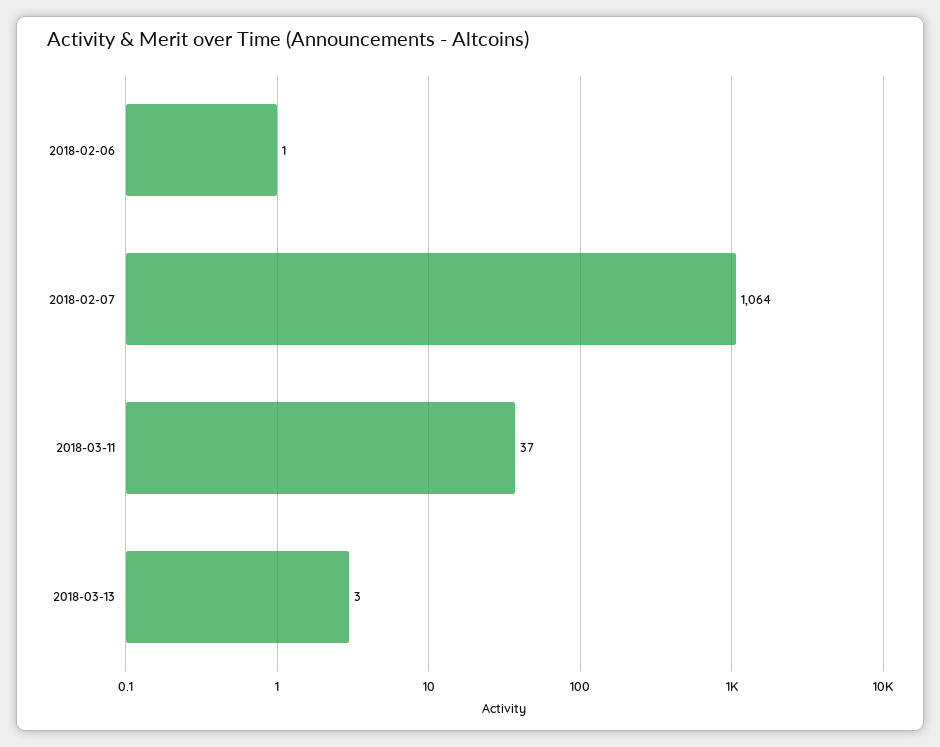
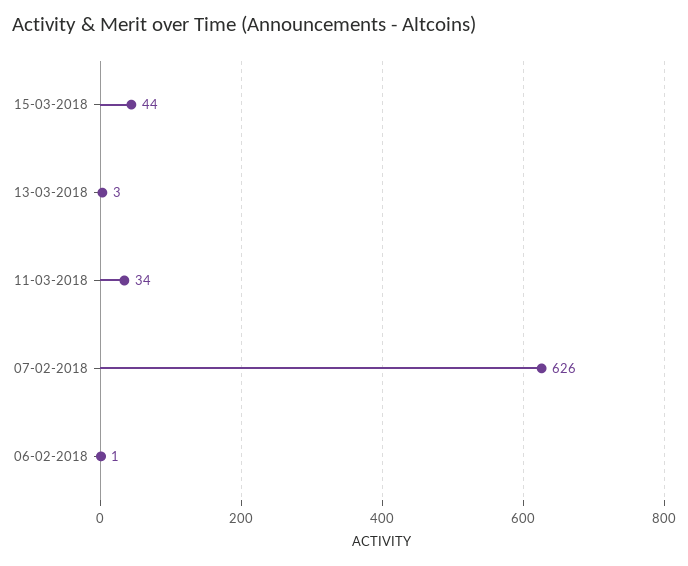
2018-02-07: 1064 -> 626
2018-03-11: 37 -> 34
15-03-2018: none -> 44

